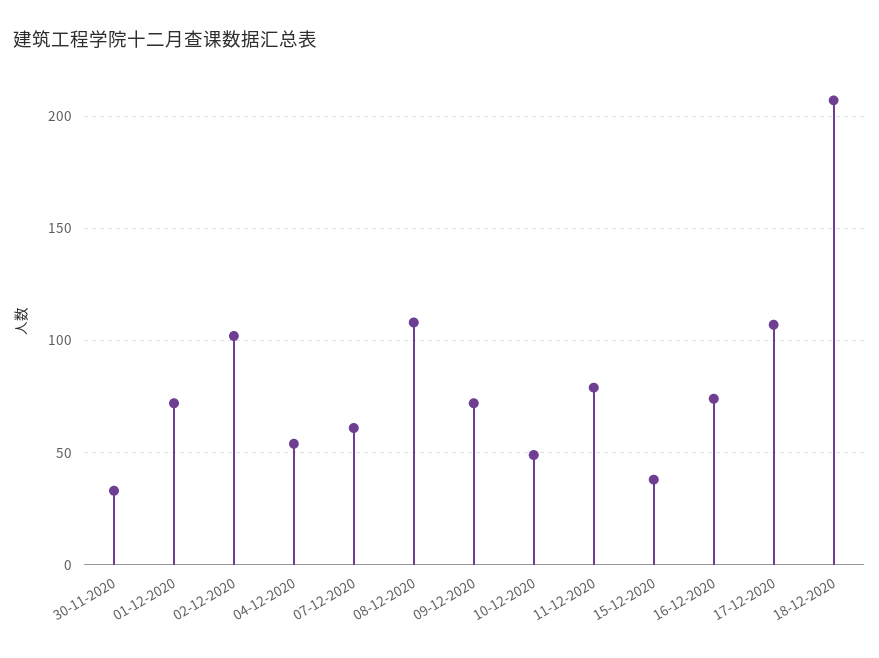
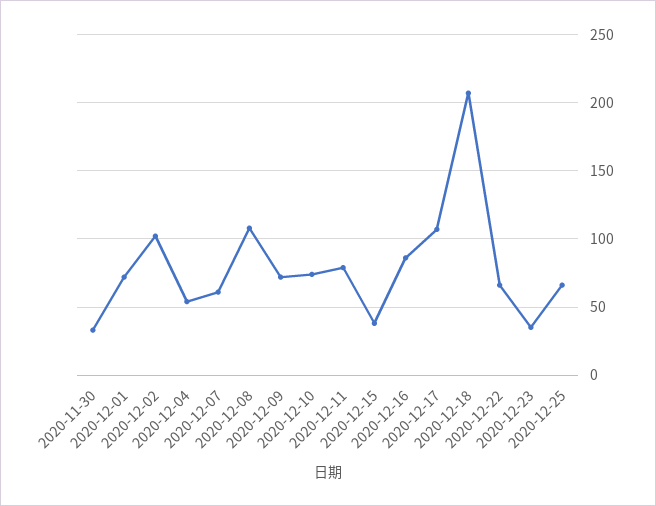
10-12-2020: 50 -> 75
16-12-2020: 75 -> 85
2020-12-22: none -> 65
2020-12-23: none -> 35
2020-12-25: none -> 65

